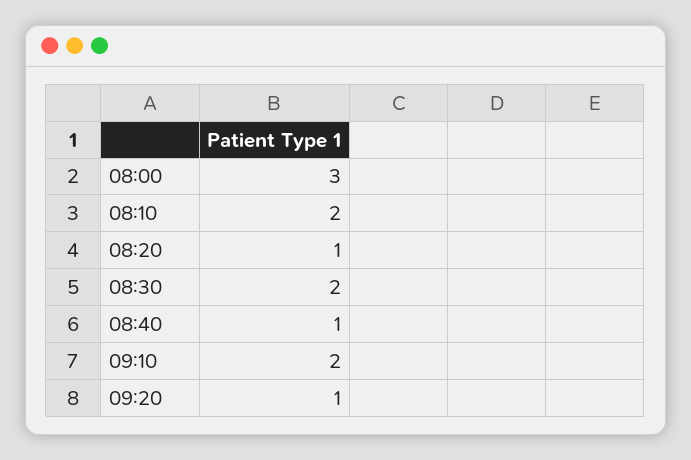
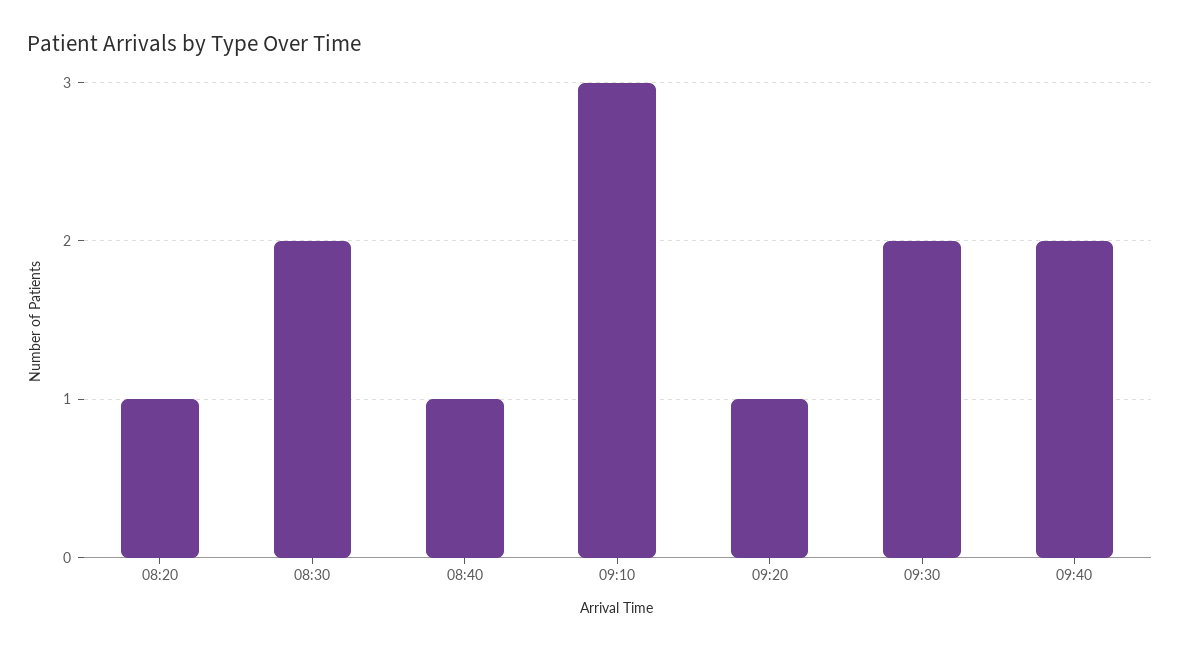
08:00: 3 -> none
08:10: 2 -> none
09:10: 2 -> 3
09:30: none -> 2
09:40: none -> 2

